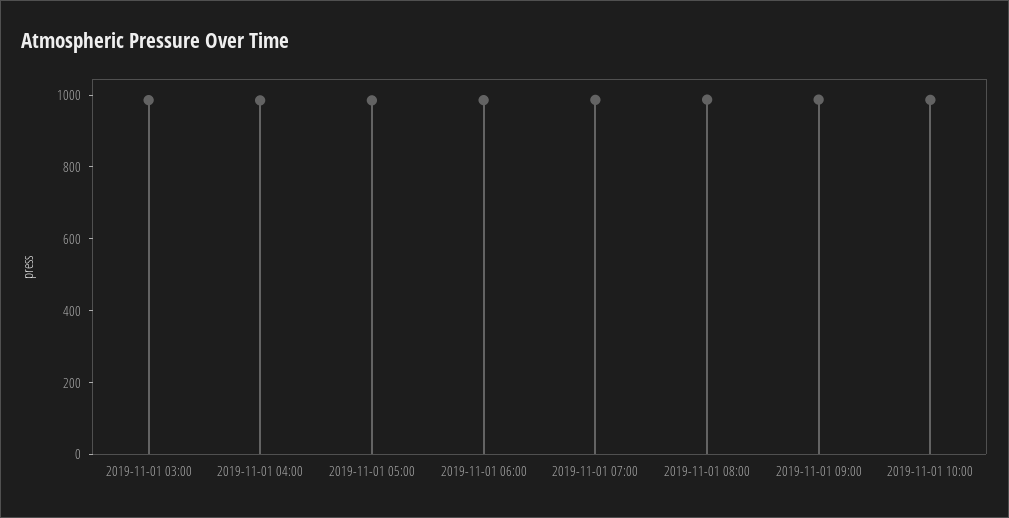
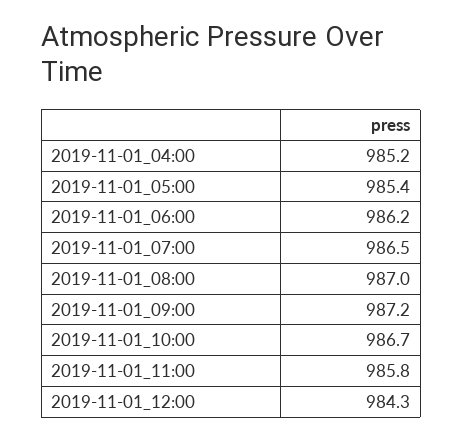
2019-11-01 03:00: 1000 -> none
2019-11-01_11:00: none -> 985.8
2019-11-01_12:00: none -> 984.3

